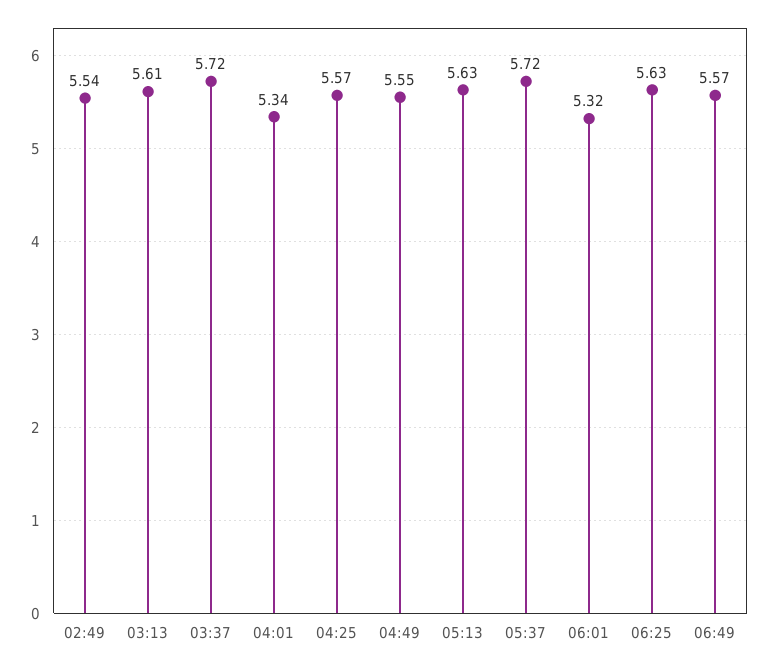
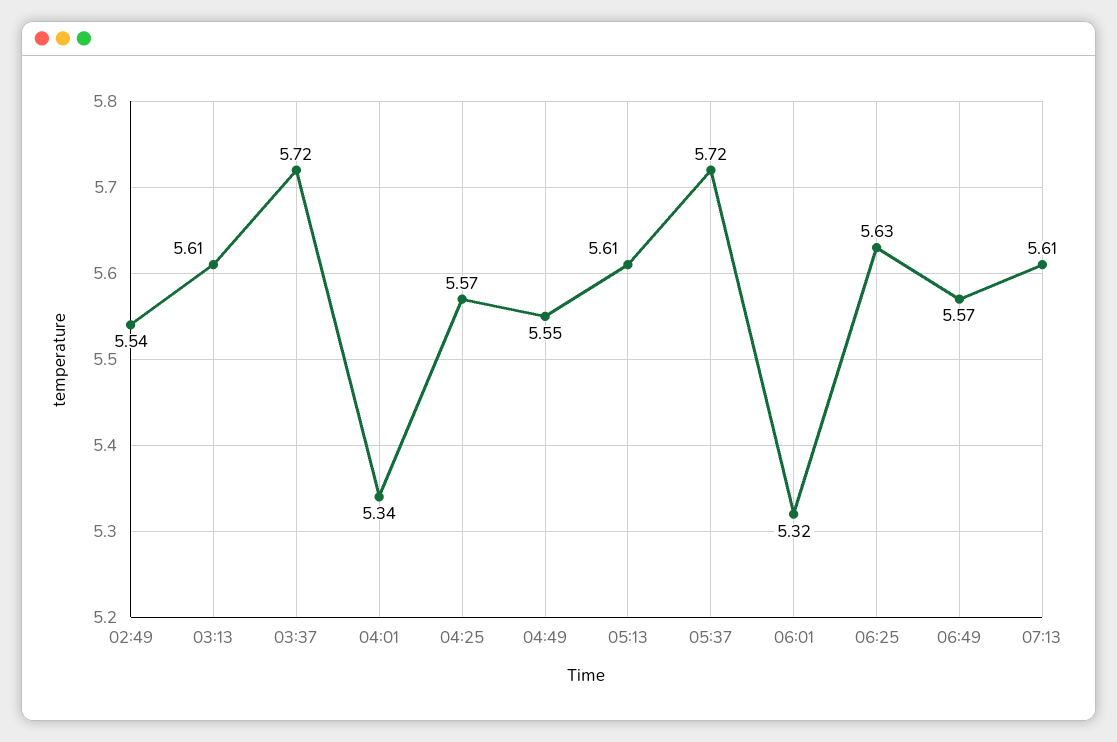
05:13: 5.63 -> 5.61
07:13: none -> 5.61

